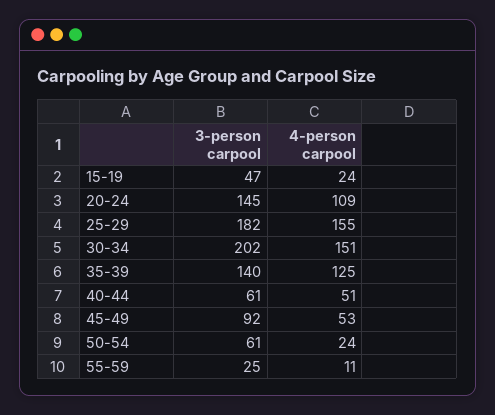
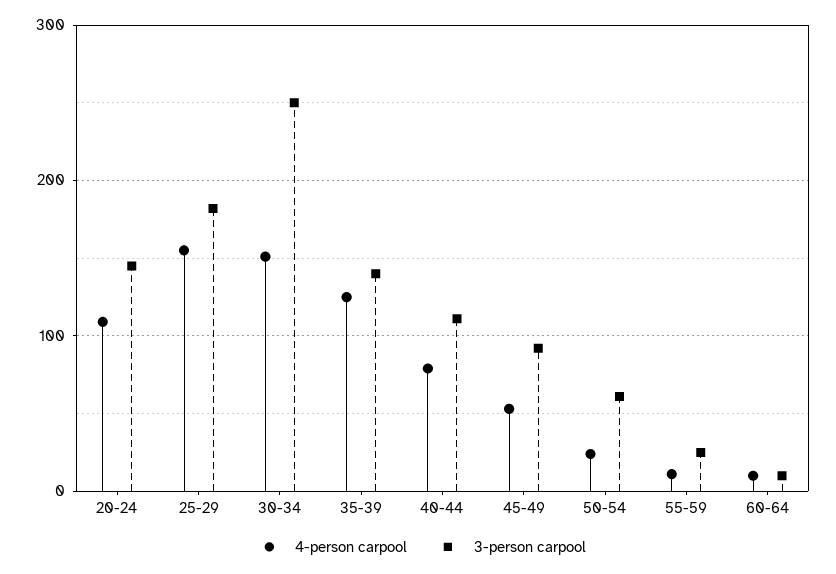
3-person carpool, 15-19: 47 -> none
4-person carpool, 15-19: 24 -> none
3-person carpool, 30-34: 202 -> 250
3-person carpool, 40-44: 61 -> 110
4-person carpool, 40-44: 51 -> 80
4-person carpool, 60-64: none -> 10
3-person carpool, 60-64: none -> 10

